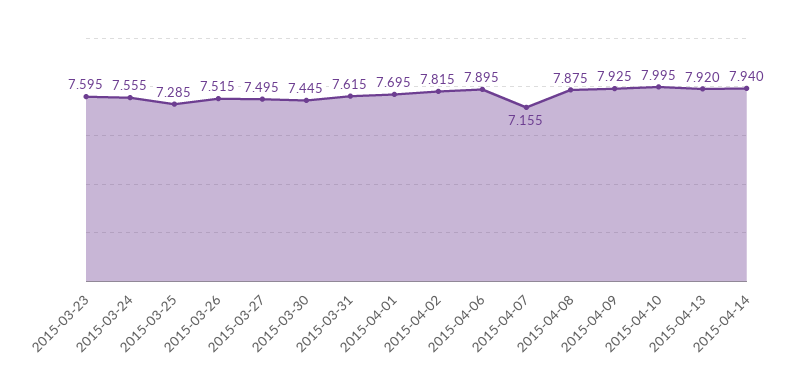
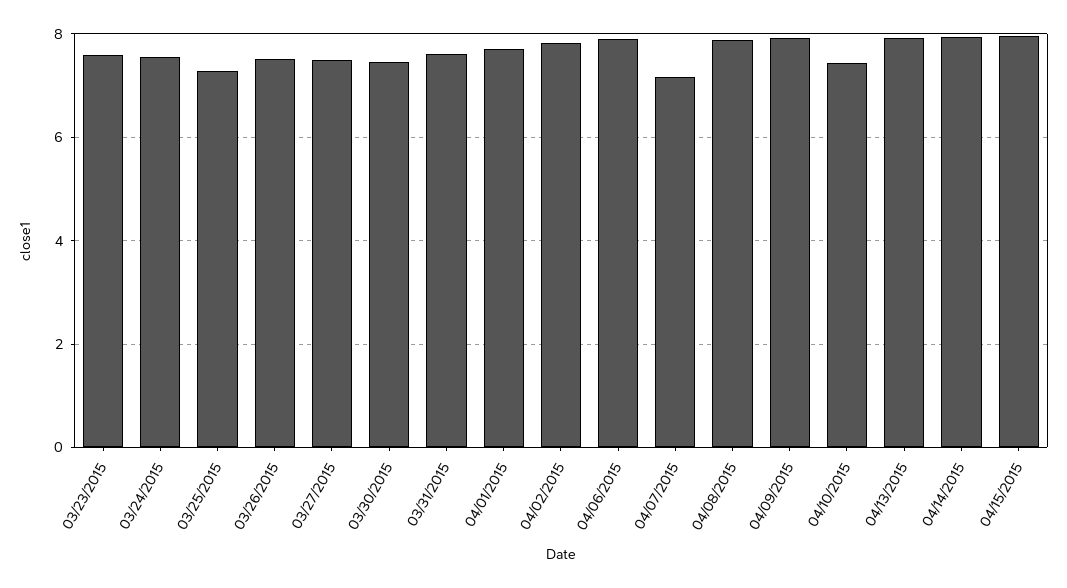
2015-04-10: 7.995 -> 7.4
04/15/2015: none -> 8

